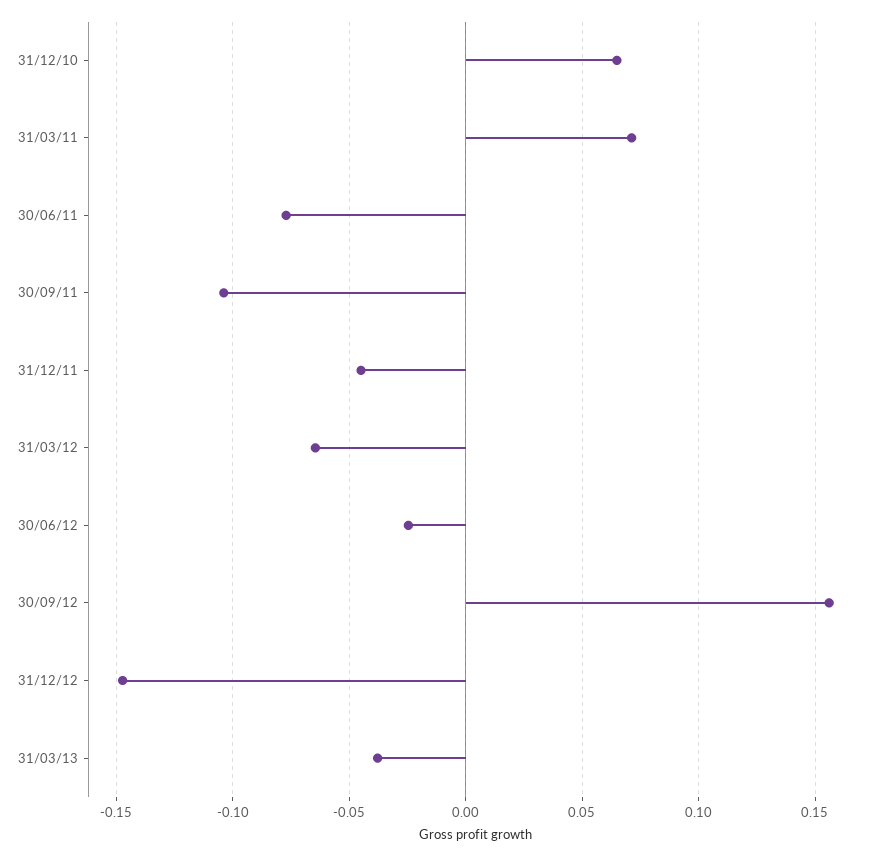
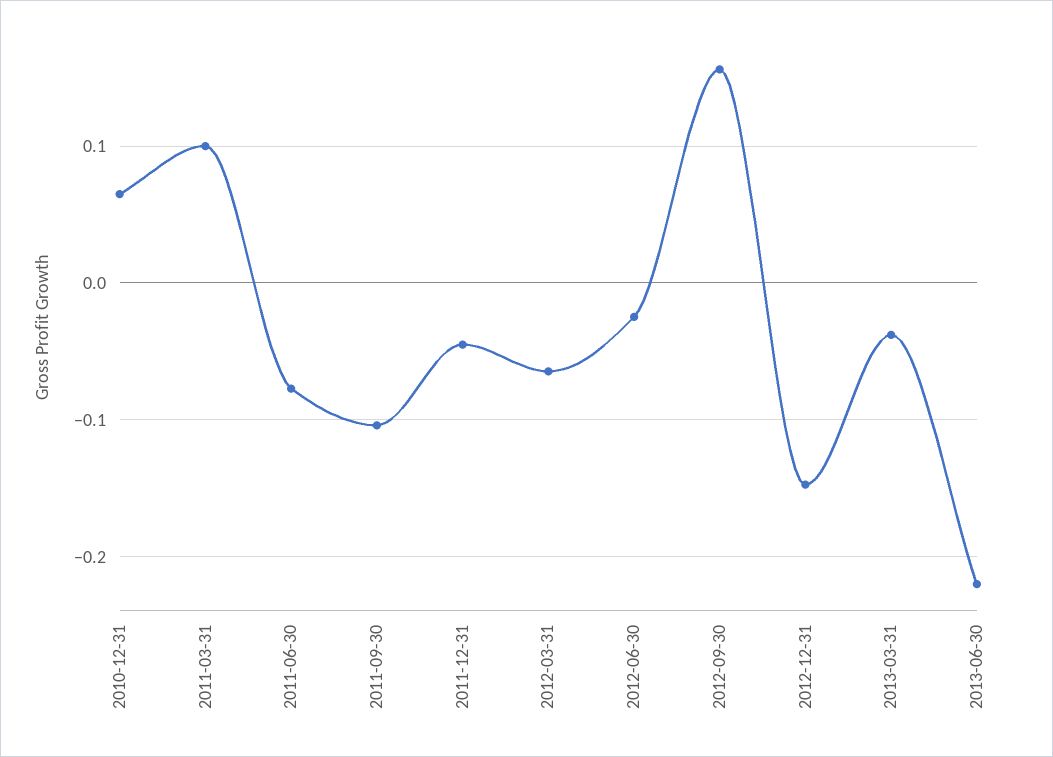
31/03/11: 0.07 -> 0.1
2013-06-30: none -> -0.22

